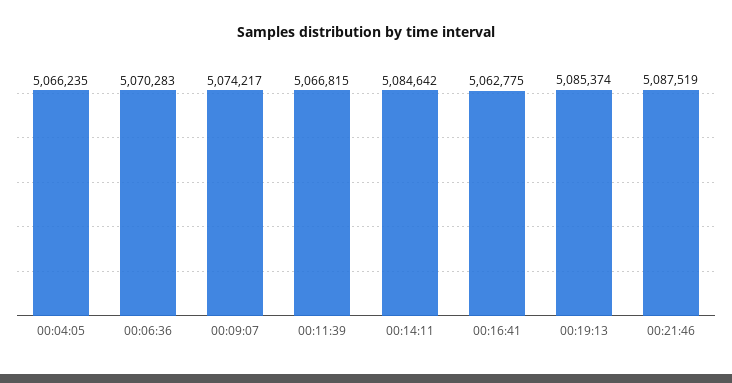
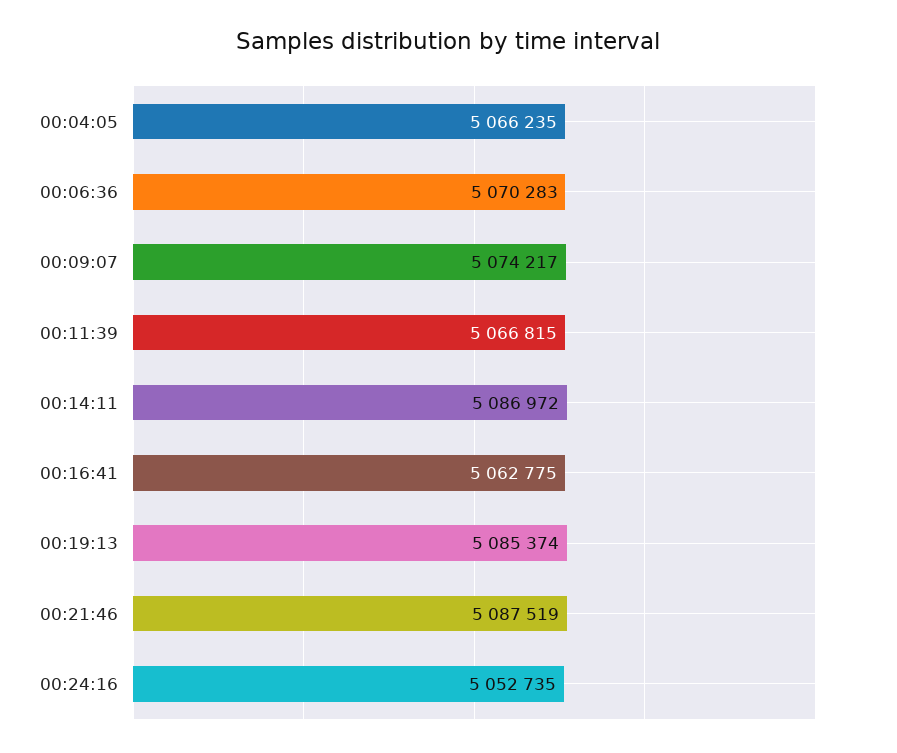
00:14:11: 5084642 -> 5086972
00:24:16: none -> 5052735

